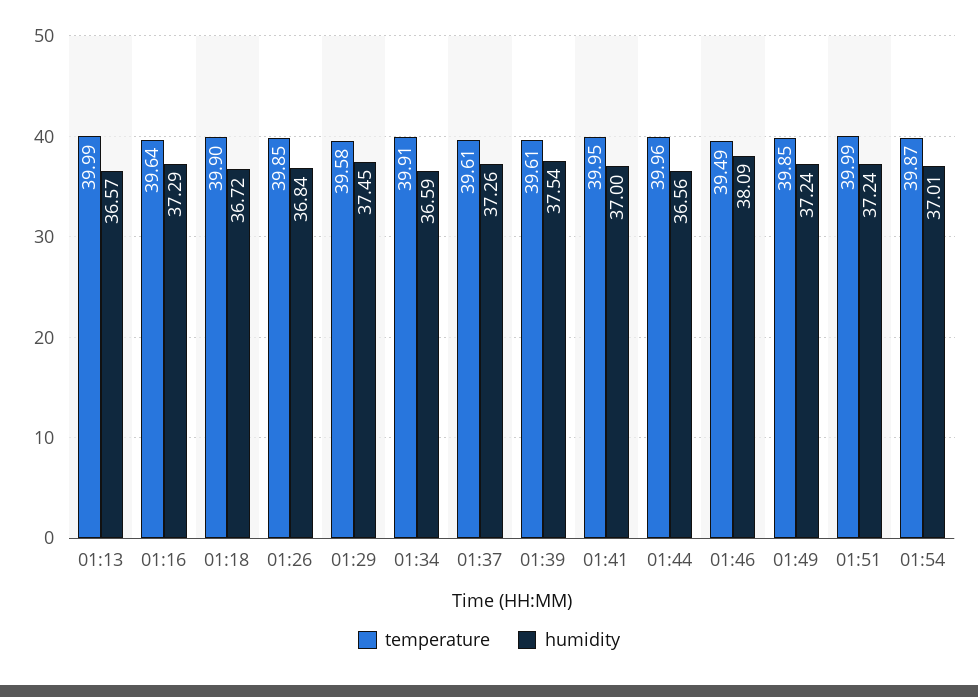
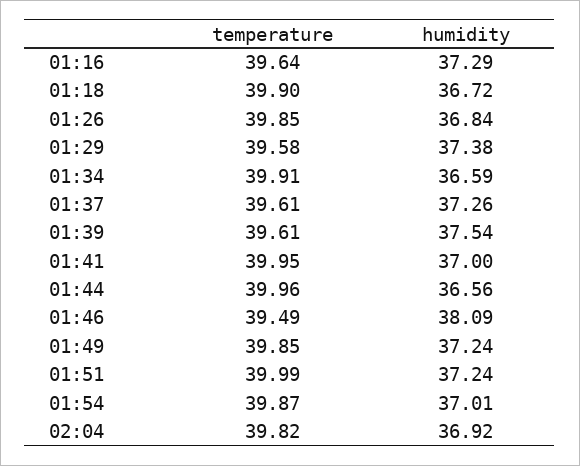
temperature, 01:13: 39.99 -> none
humidity, 01:13: 36.57 -> none
humidity, 01:29: 37.45 -> 37.38
temperature, 02:04: none -> 39.82
humidity, 02:04: none -> 36.92

